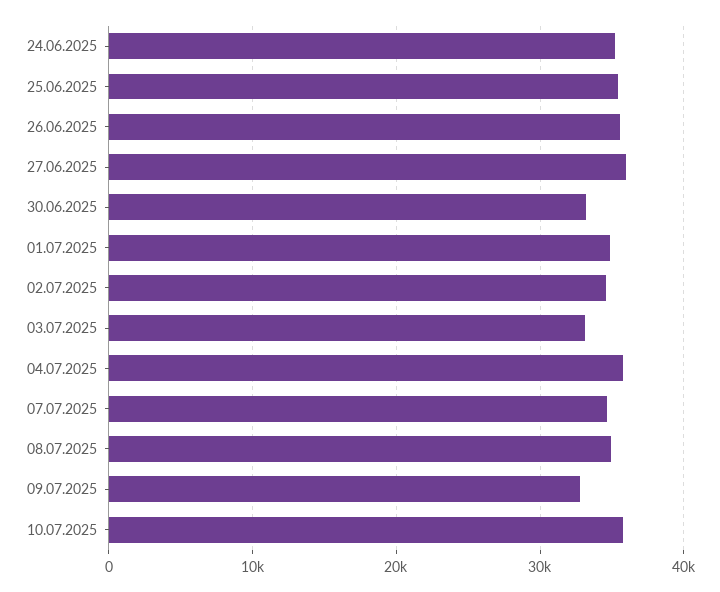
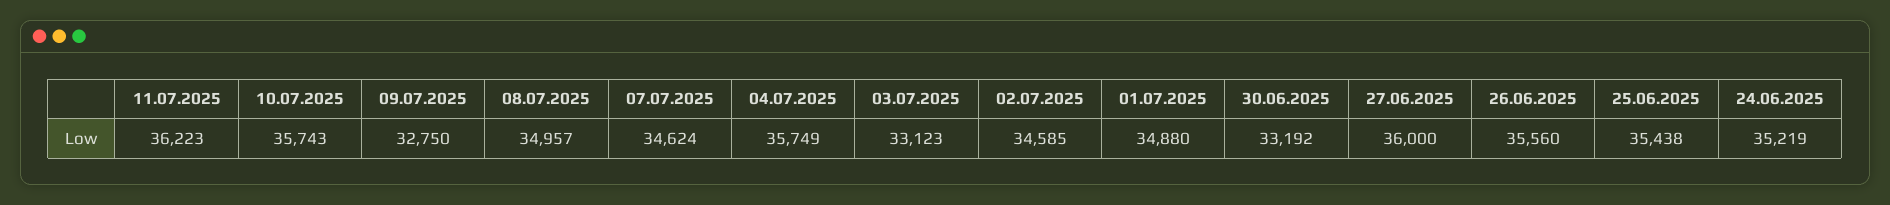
11.07.2025: none -> 36223

